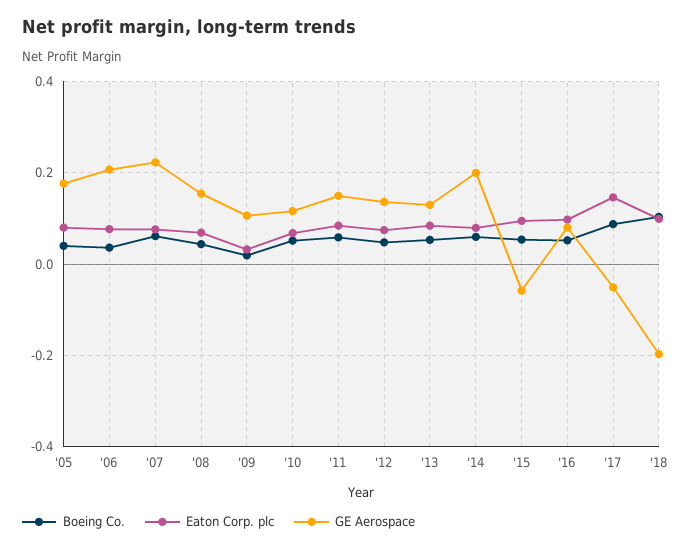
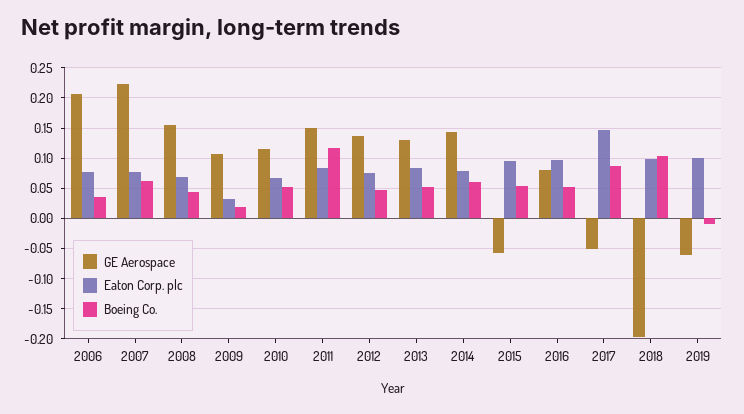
Boeing Co., '05: 0.04 -> none
Eaton Corp. plc, '05: 0.08 -> none
GE Aerospace, '05: 0.18 -> none
Boeing Co., '11: 0.06 -> 0.12
GE Aerospace, '14: 0.2 -> 0.14
GE Aerospace, 2019: none -> -0.06
Eaton Corp. plc, 2019: none -> 0.1
Boeing Co., 2019: none -> -0.01

